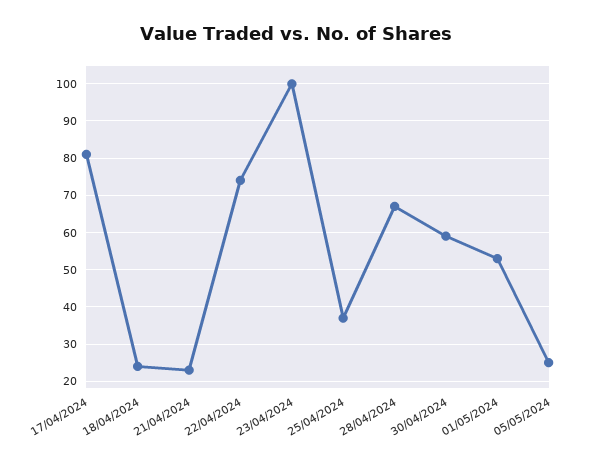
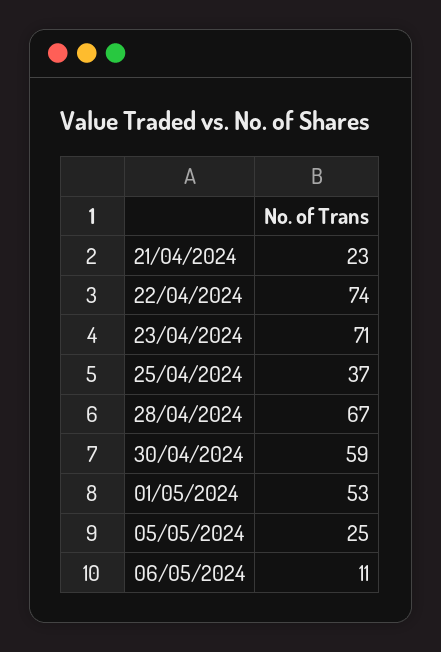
17/04/2024: 80 -> none
18/04/2024: 25 -> none
23/04/2024: 100 -> 71
06/05/2024: none -> 11

